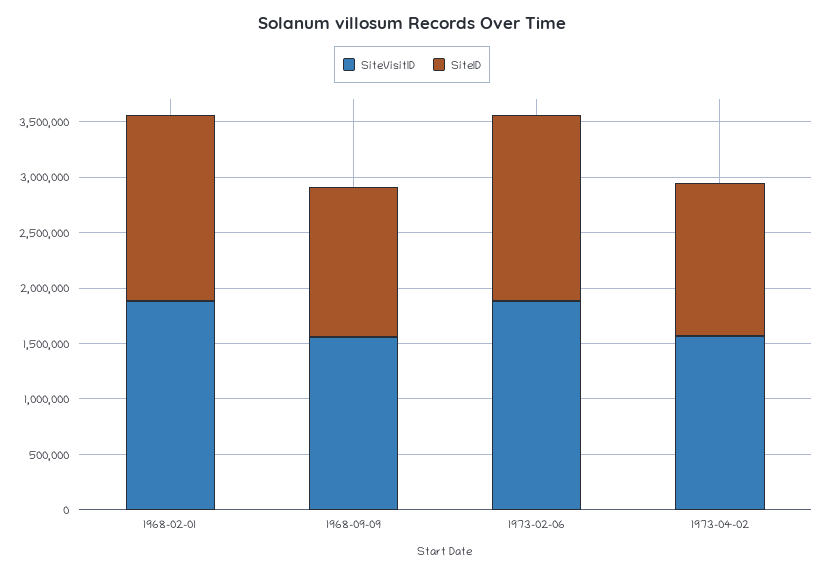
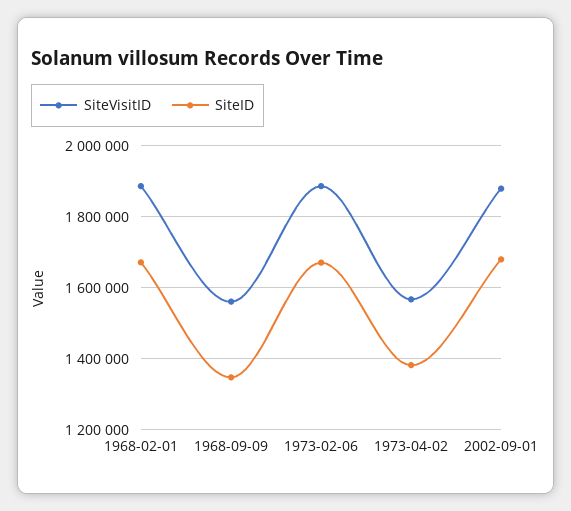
SiteVisitID, 2002-09-01: none -> 1880000
SiteID, 2002-09-01: none -> 1680000

